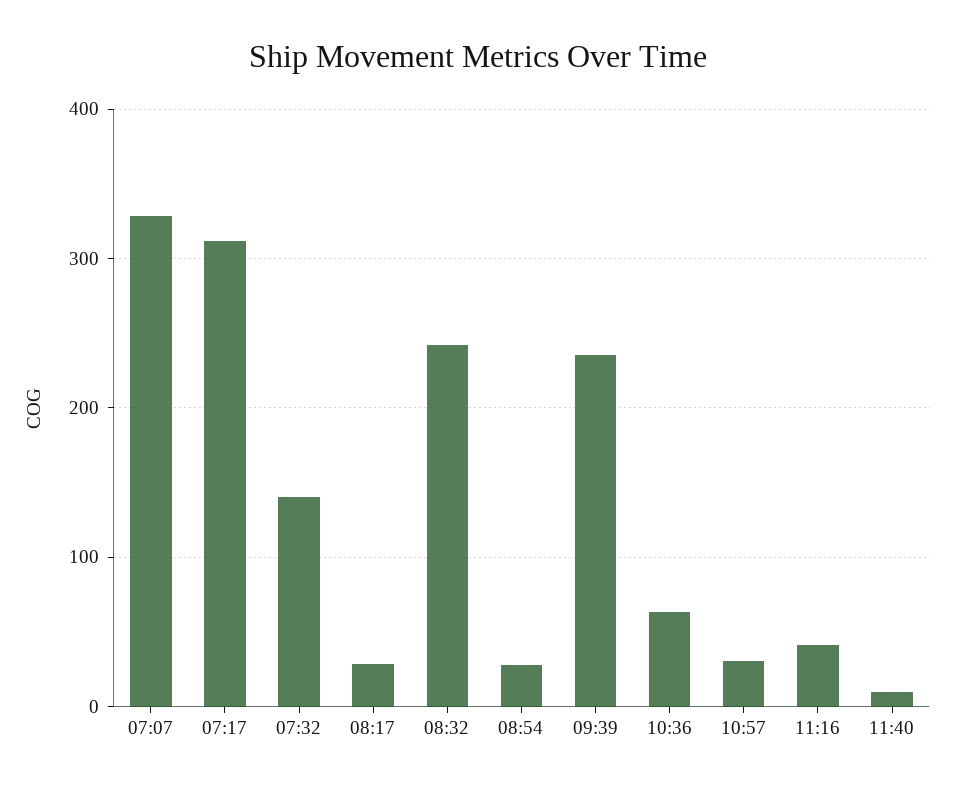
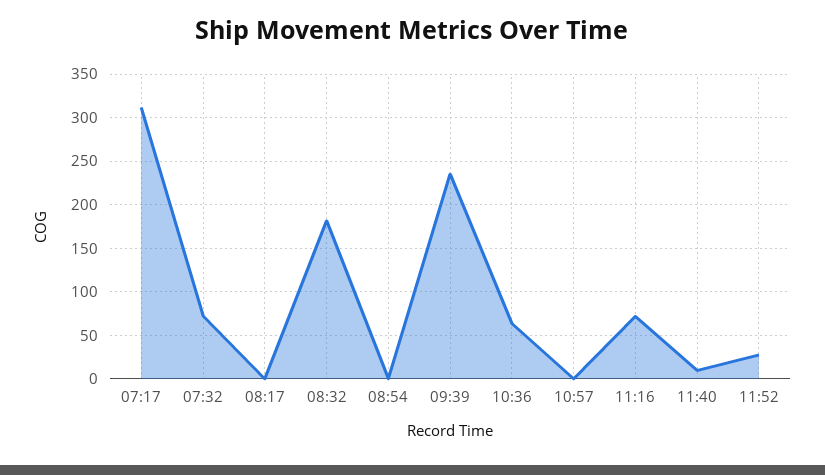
07:07: 330 -> none
07:32: 140 -> 70
08:17: 30 -> 0
08:32: 240 -> 180
08:54: 30 -> 0
10:57: 30 -> 0
11:16: 40 -> 70
11:52: none -> 30

